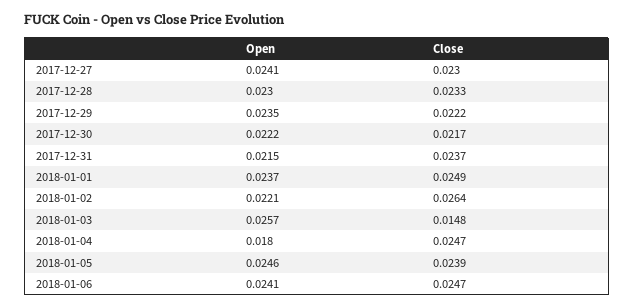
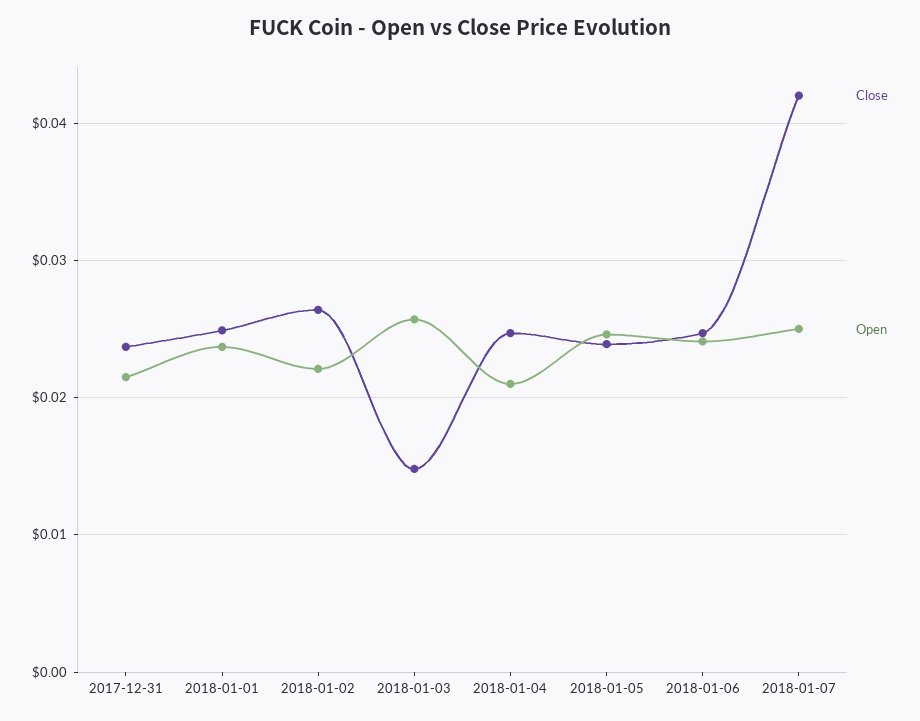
Open, 2017-12-27: 0.0241 -> none
Close, 2017-12-27: 0.023 -> none
Open, 2017-12-28: 0.023 -> none
Close, 2017-12-28: 0.0233 -> none
Open, 2017-12-29: 0.0235 -> none
Close, 2017-12-29: 0.0222 -> none
Open, 2017-12-30: 0.0222 -> none
Close, 2017-12-30: 0.0217 -> none
Open, 2018-01-04: 0.018 -> 0.021
Close, 2018-01-07: none -> 0.042
Open, 2018-01-07: none -> 0.025

